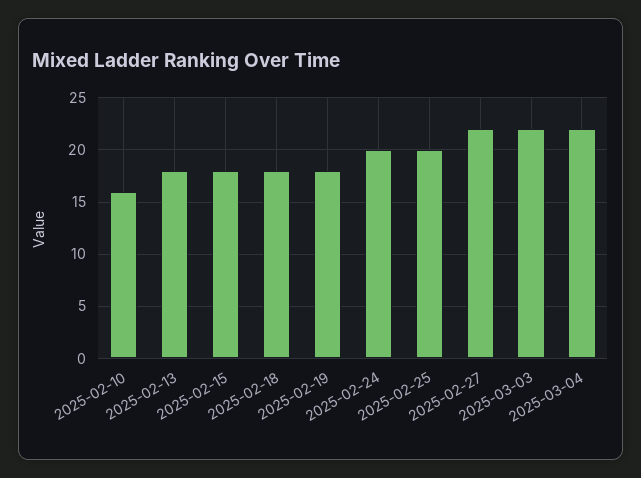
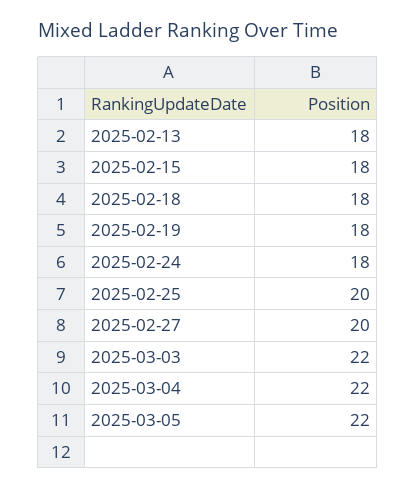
2025-02-10: 16 -> none
2025-02-24: 20 -> 18
2025-02-27: 22 -> 20
2025-03-05: none -> 22

